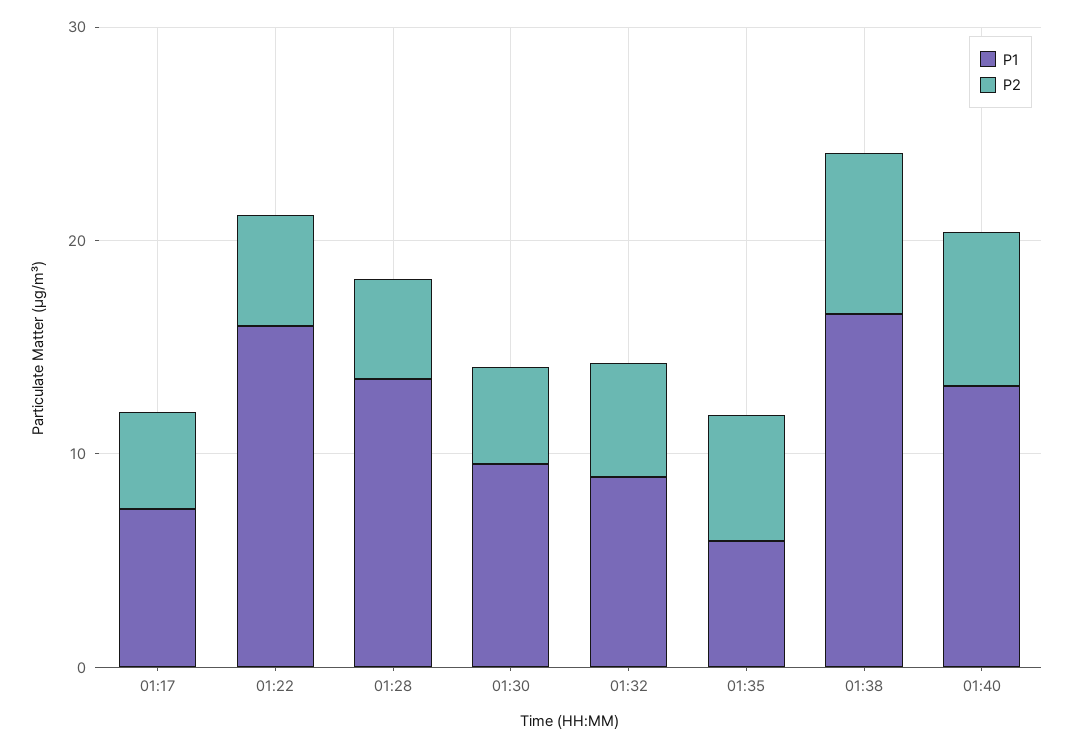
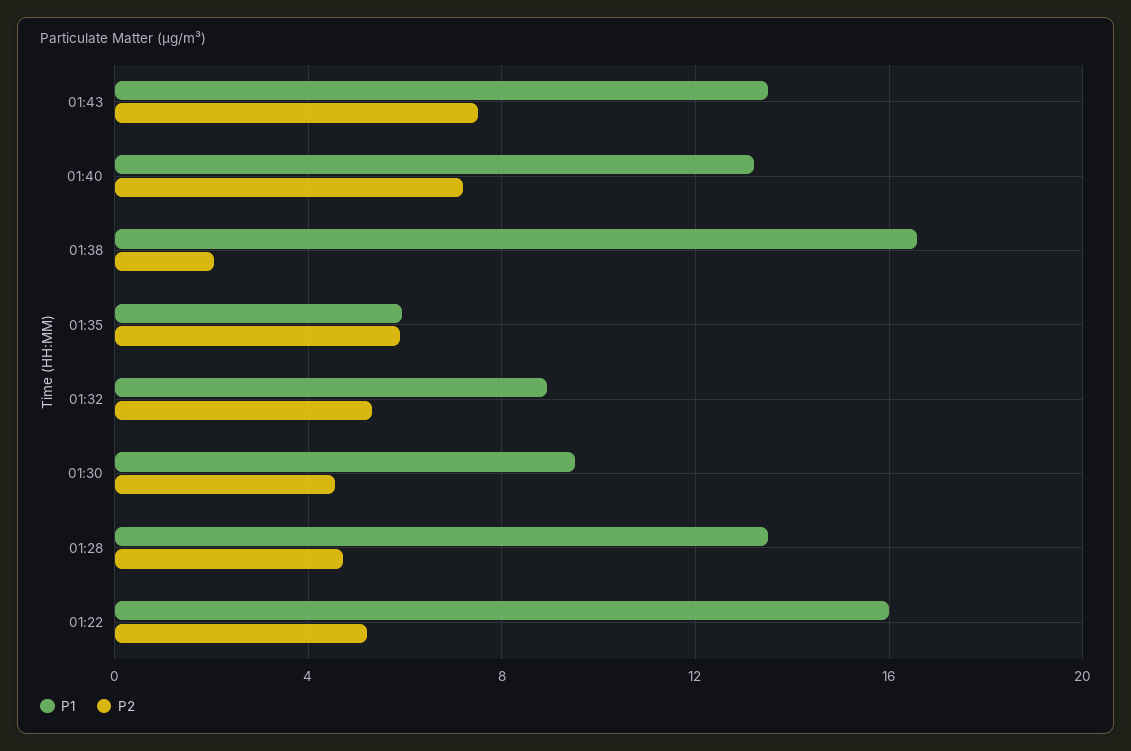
P1, 01:17: 8 -> none
P2, 01:17: 4 -> none
P2, 01:38: 8 -> 2
P1, 01:43: none -> 13.5
P2, 01:43: none -> 7.5

